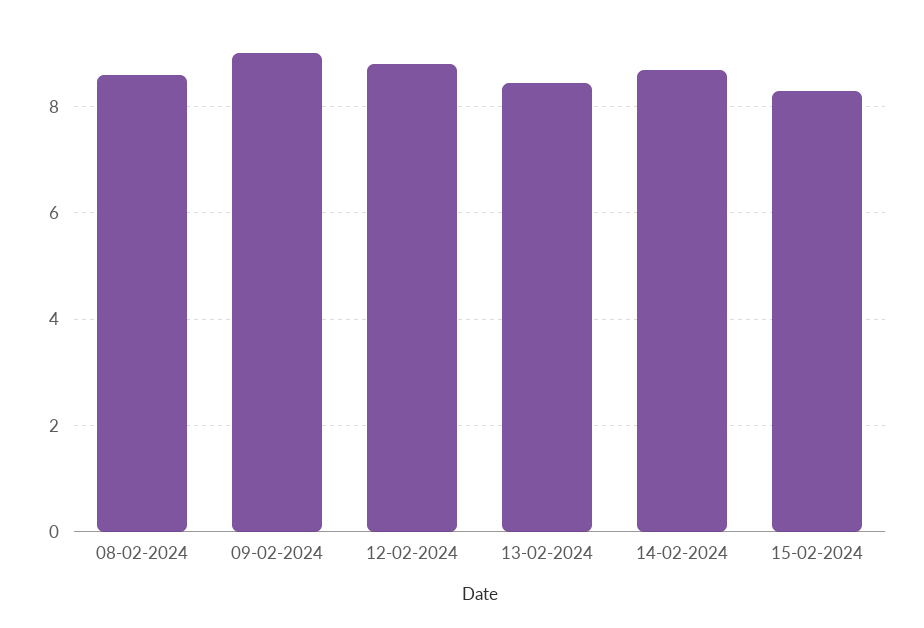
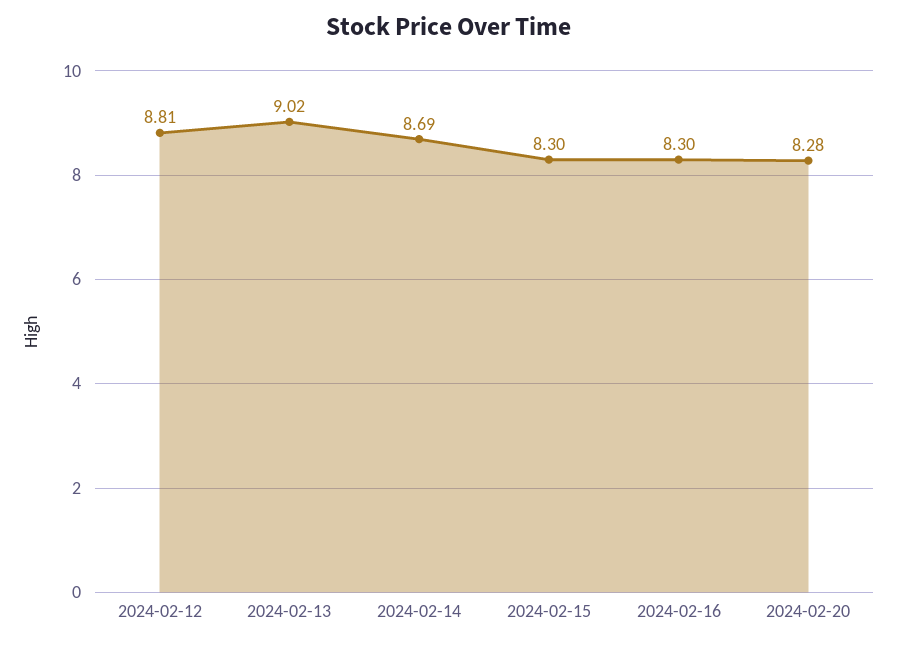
08-02-2024: 8.6 -> none
09-02-2024: 9 -> none
13-02-2024: 8.4 -> 9.02
2024-02-16: none -> 8.3
2024-02-20: none -> 8.28

